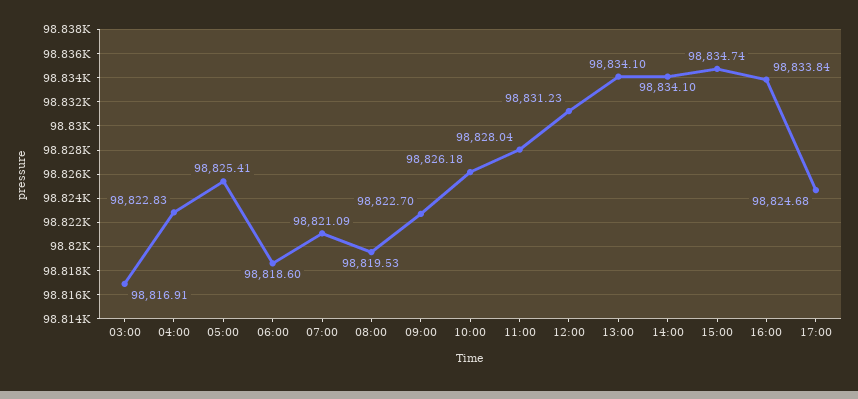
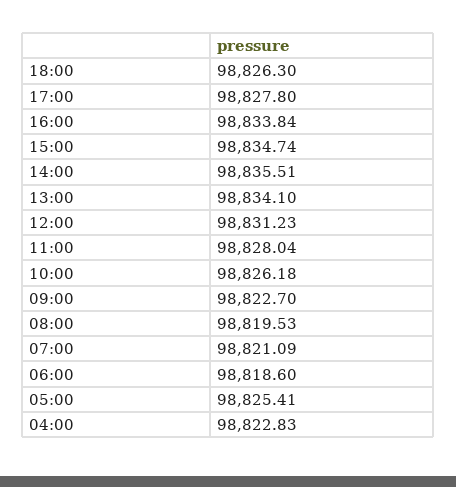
03:00: 98816.91 -> none
14:00: 98834.1 -> 98835.51
17:00: 98824.68 -> 98827.8
18:00: none -> 98826.3

